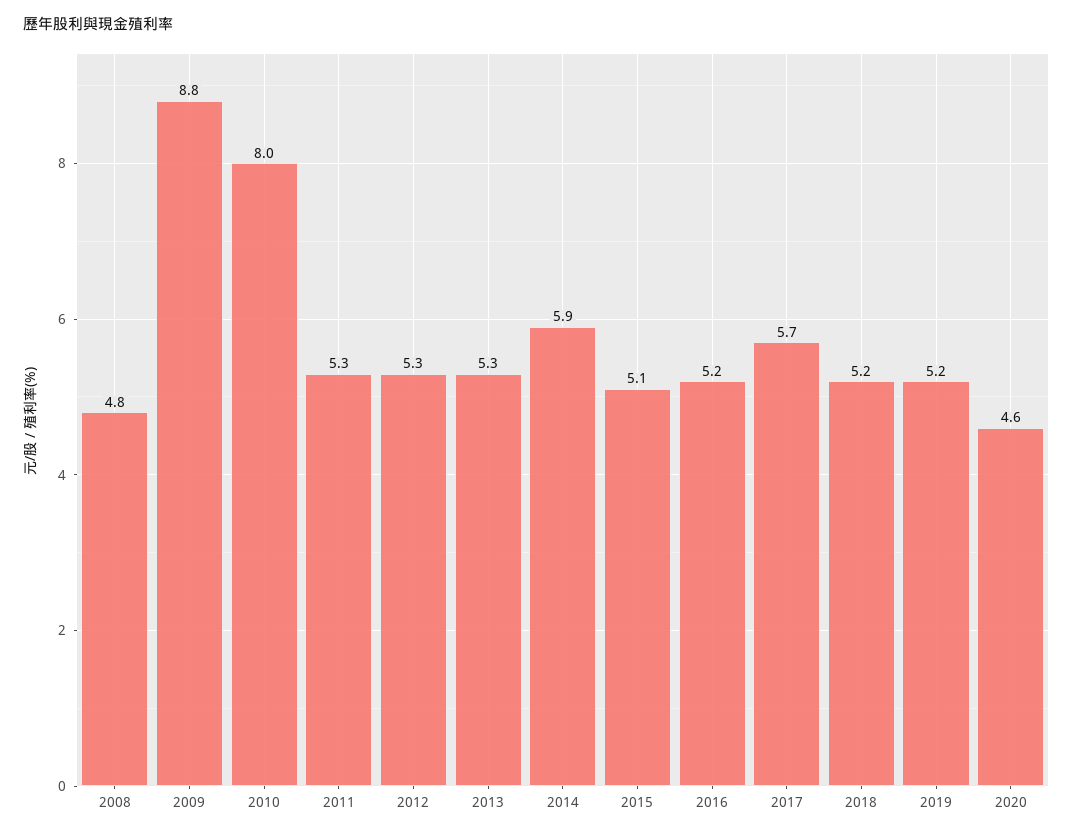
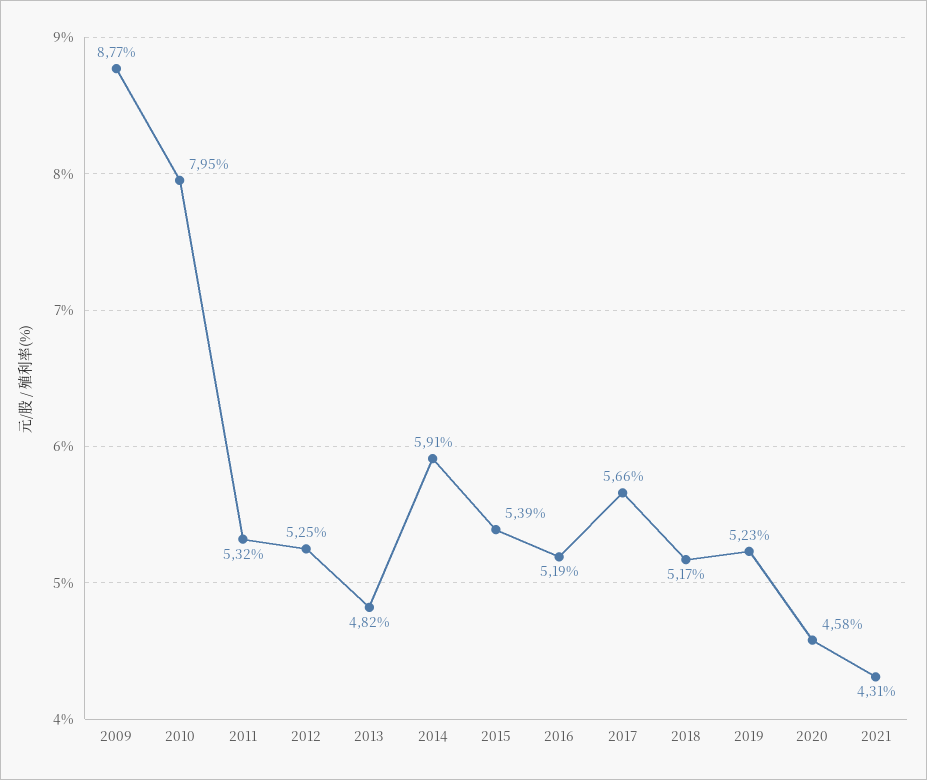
2008: 4.8 -> none
2013: 5.3 -> 4.82
2015: 5.1 -> 5.39
2021: none -> 4.31

